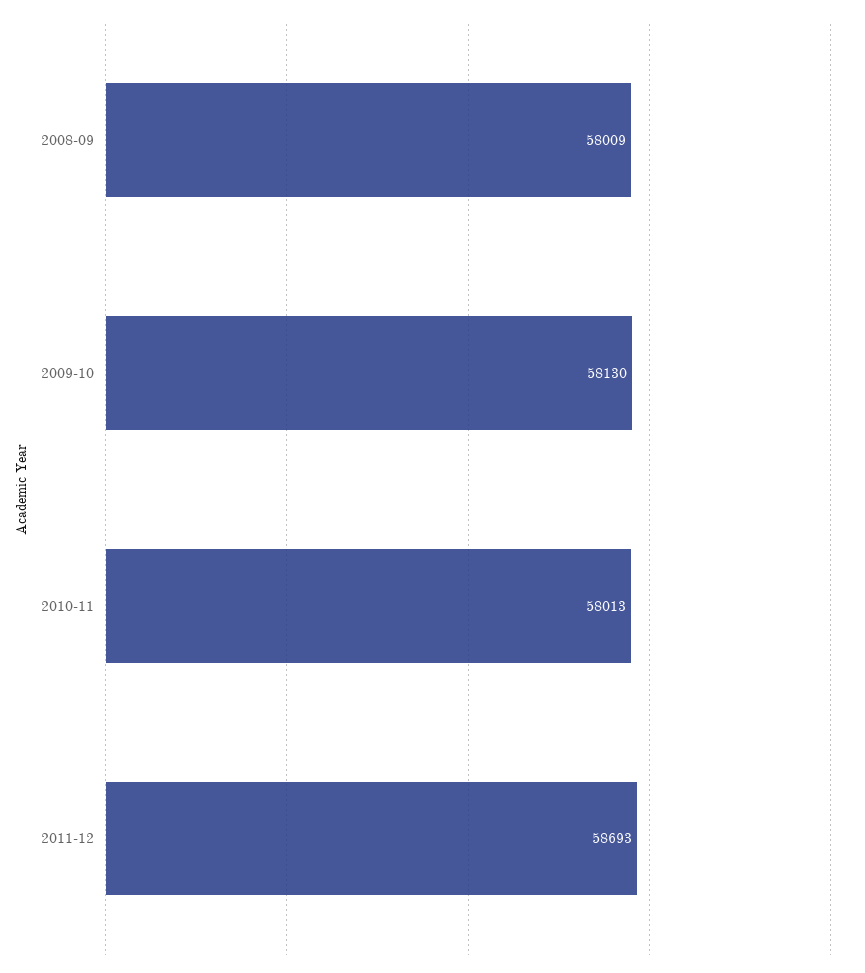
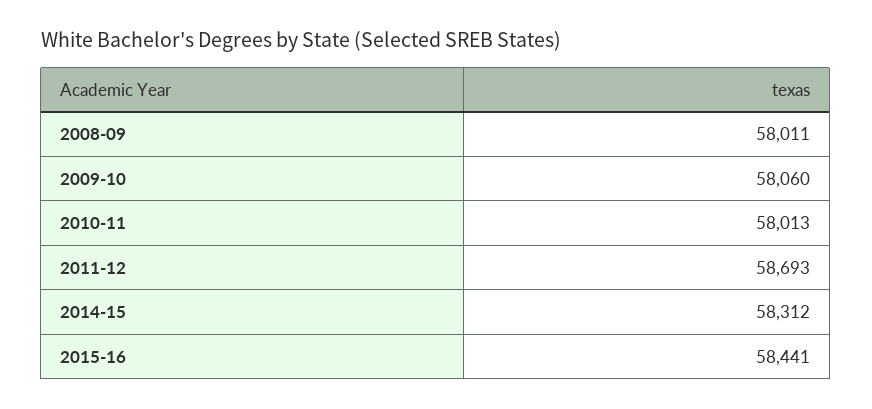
2008-09: 58009 -> 58011
2009-10: 58130 -> 58060
2014-15: none -> 58312
2015-16: none -> 58441

